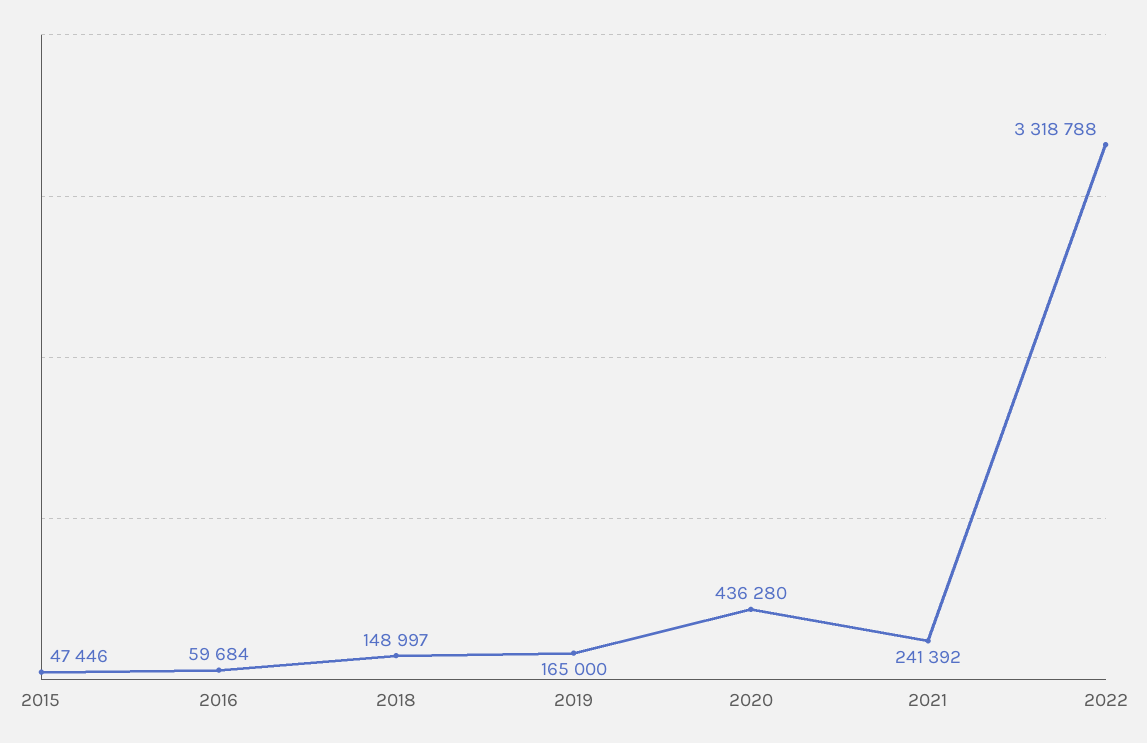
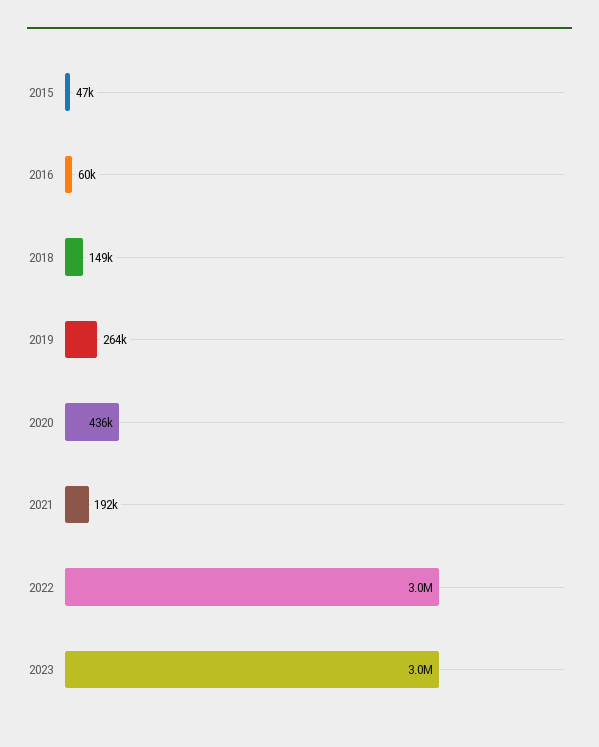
2019: 165000 -> 264000
2021: 241392 -> 192000
2022: 3318788 -> 3000000
2023: none -> 3000000

